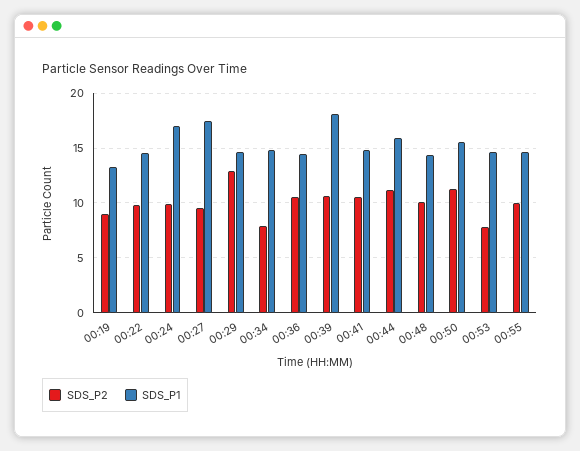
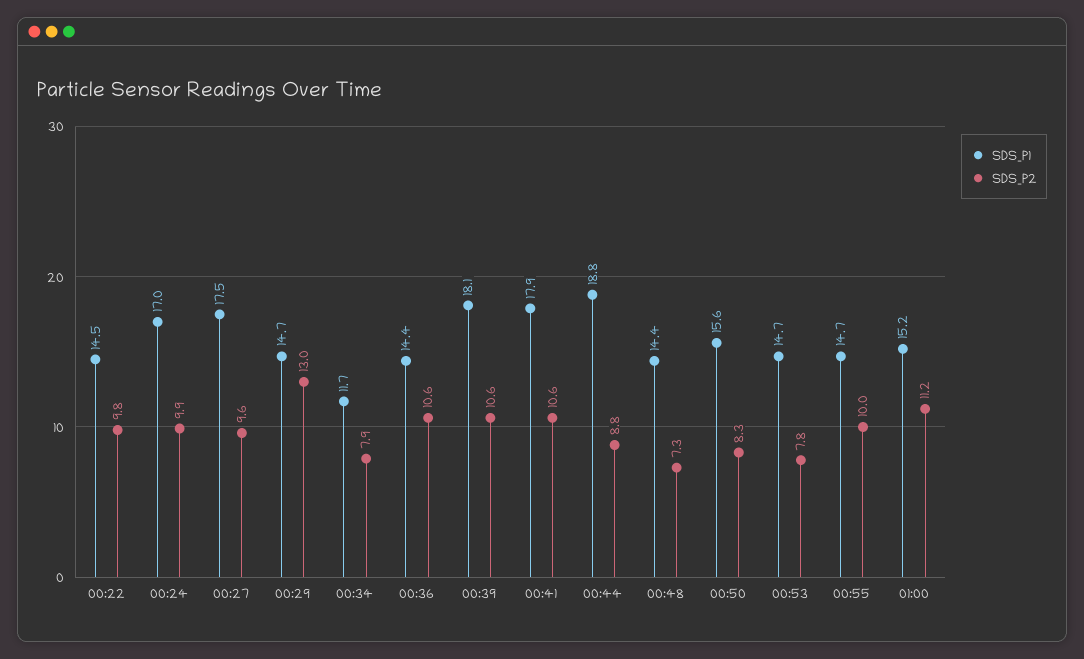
SDS_P2, 00:19: 9 -> none
SDS_P1, 00:19: 13 -> none
SDS_P1, 00:34: 15 -> 11.7
SDS_P1, 00:41: 15 -> 17.9
SDS_P2, 00:44: 11 -> 8.8
SDS_P1, 00:44: 16 -> 18.8
SDS_P2, 00:48: 10 -> 7.3
SDS_P2, 00:50: 11 -> 8.3
SDS_P1, 01:00: none -> 15.2
SDS_P2, 01:00: none -> 11.2

